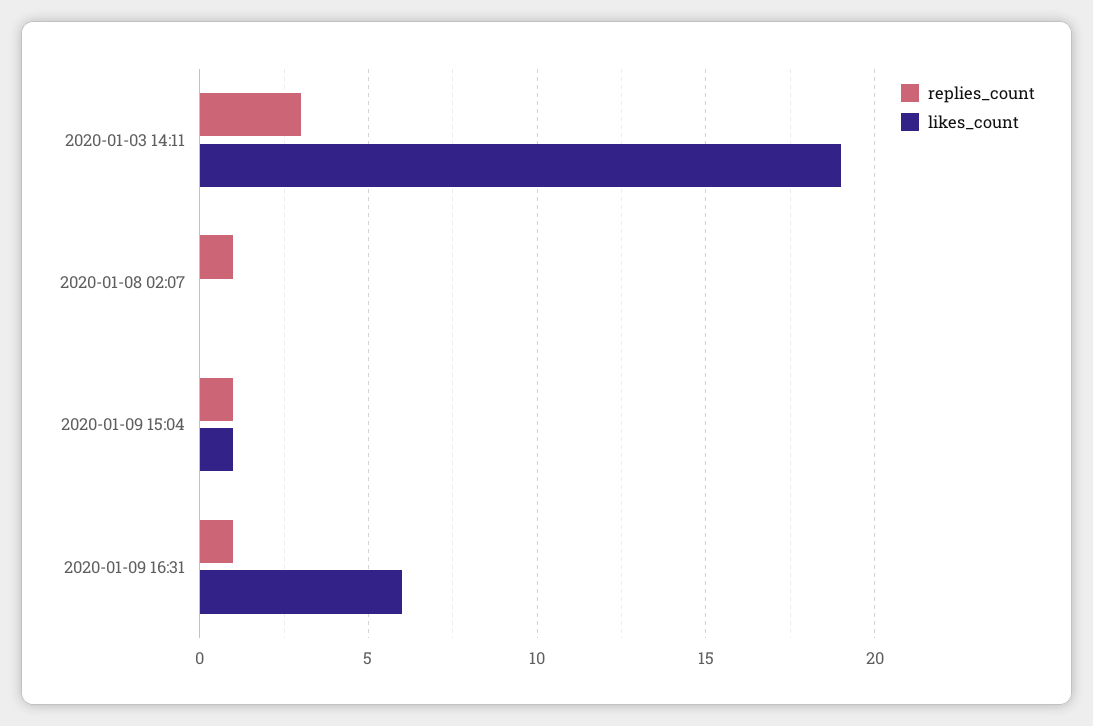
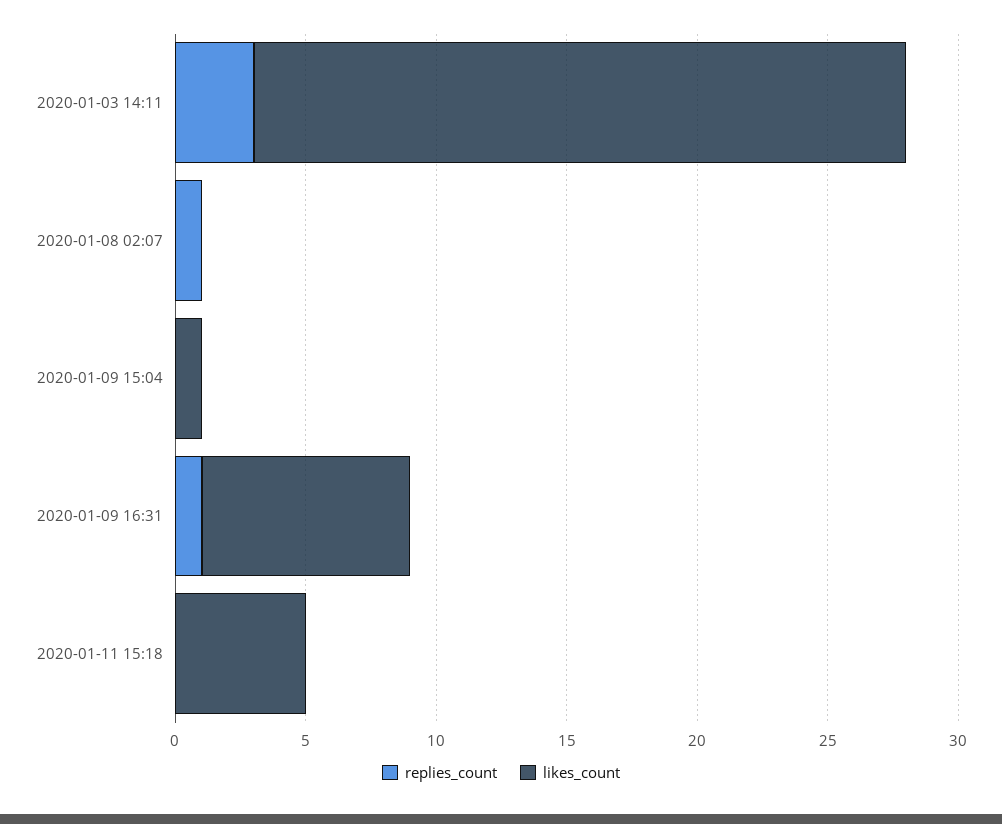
likes_count, 2020-01-03 14:11: 19 -> 25
replies_count, 2020-01-09 15:04: 1 -> 0
likes_count, 2020-01-09 16:31: 6 -> 8
replies_count, 2020-01-11 15:18: none -> 0
likes_count, 2020-01-11 15:18: none -> 5

